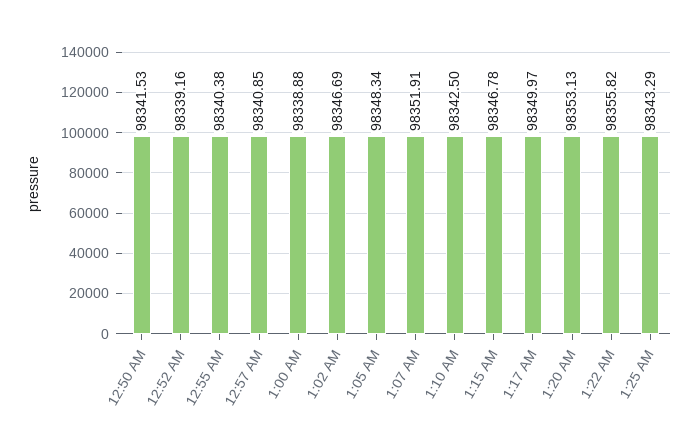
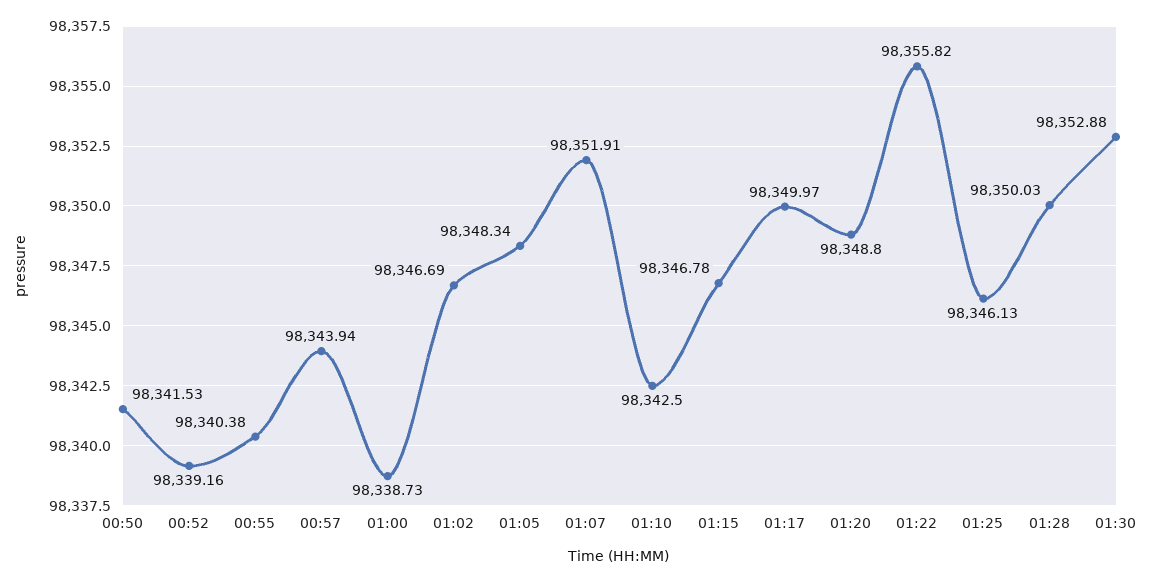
12:57 AM: 98340.85 -> 98343.94
1:00 AM: 98338.88 -> 98338.73
1:20 AM: 98353.13 -> 98348.8
1:25 AM: 98343.29 -> 98346.13
01:28: none -> 98350.03
01:30: none -> 98352.88

